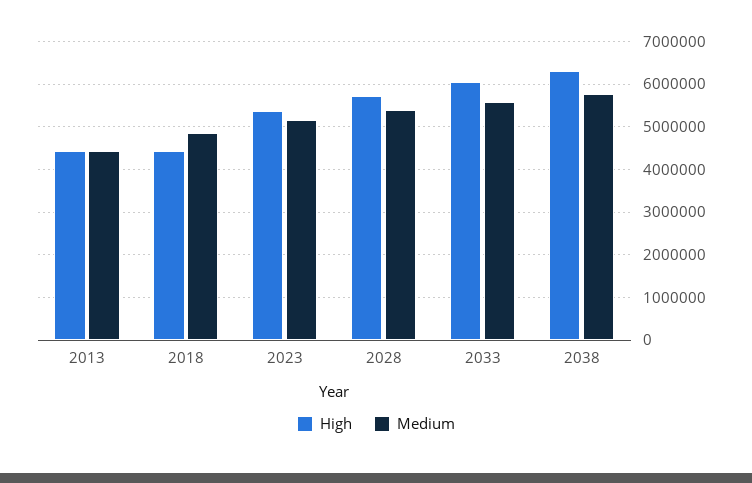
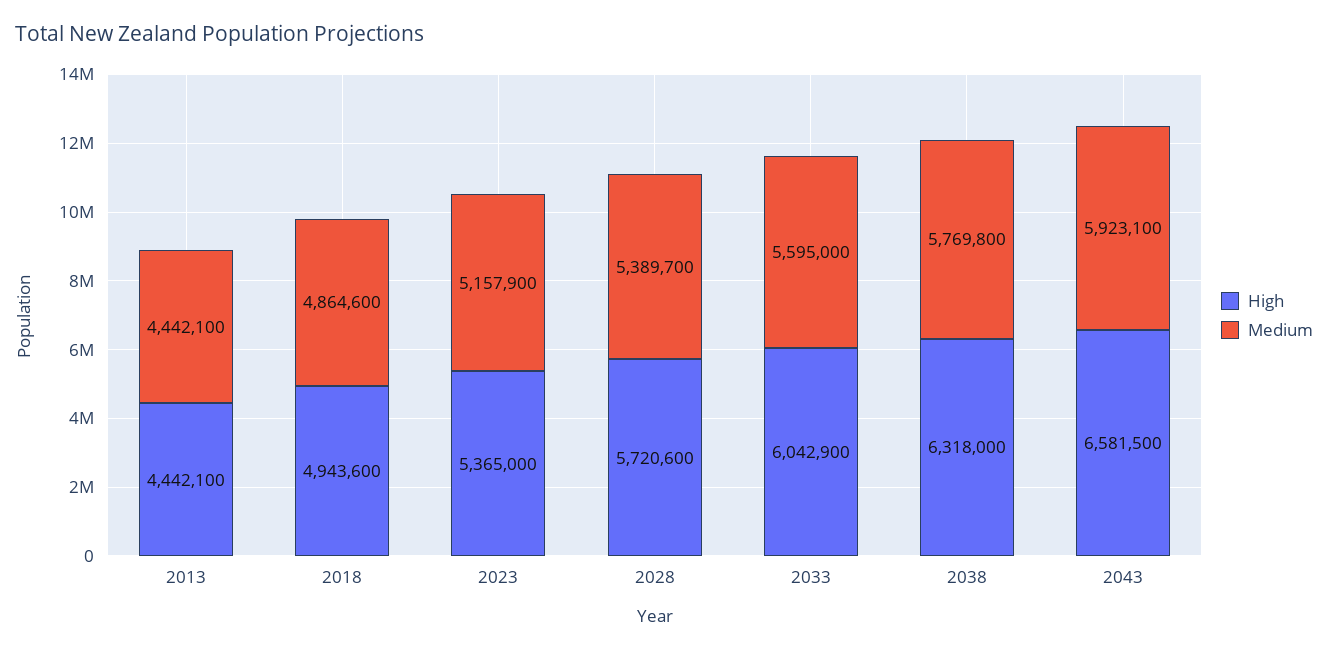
High, 2018: 4400000 -> 4943600
High, 2043: none -> 6581500
Medium, 2043: none -> 5923100

